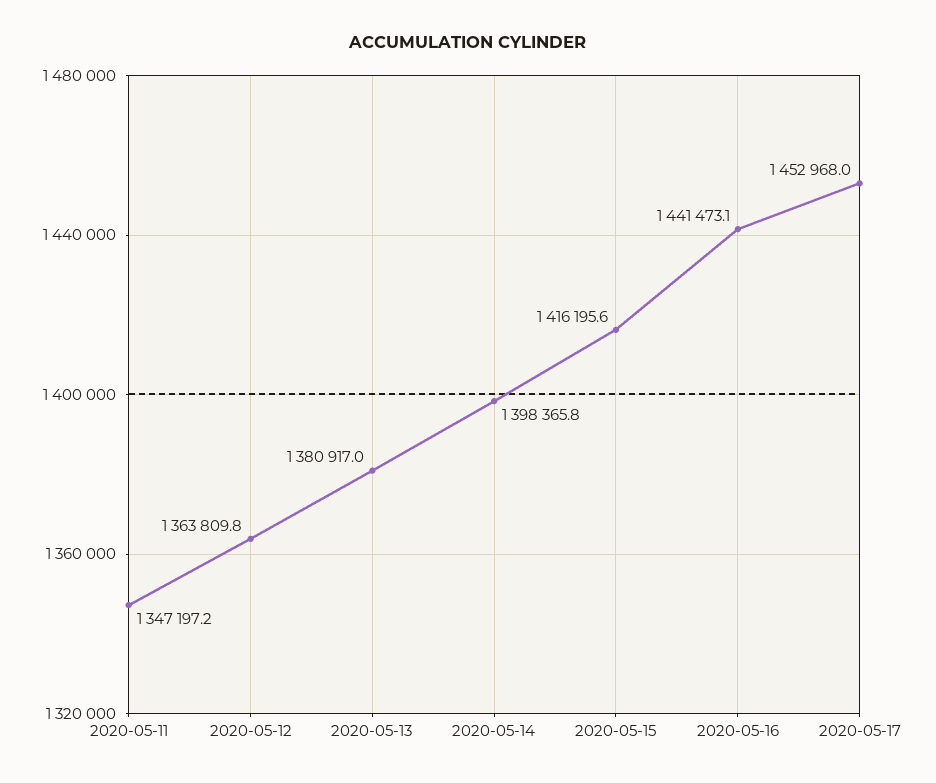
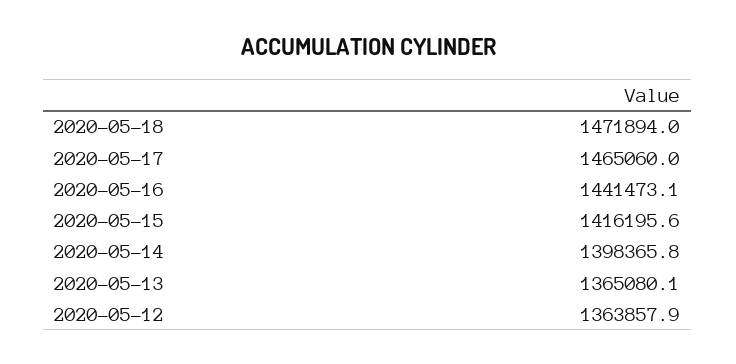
2020-05-11: 1347197.2 -> none
2020-05-12: 1363809.8 -> 1363857.9
2020-05-13: 1380917 -> 1365080.1
2020-05-17: 1452968 -> 1465060
2020-05-18: none -> 1471894

